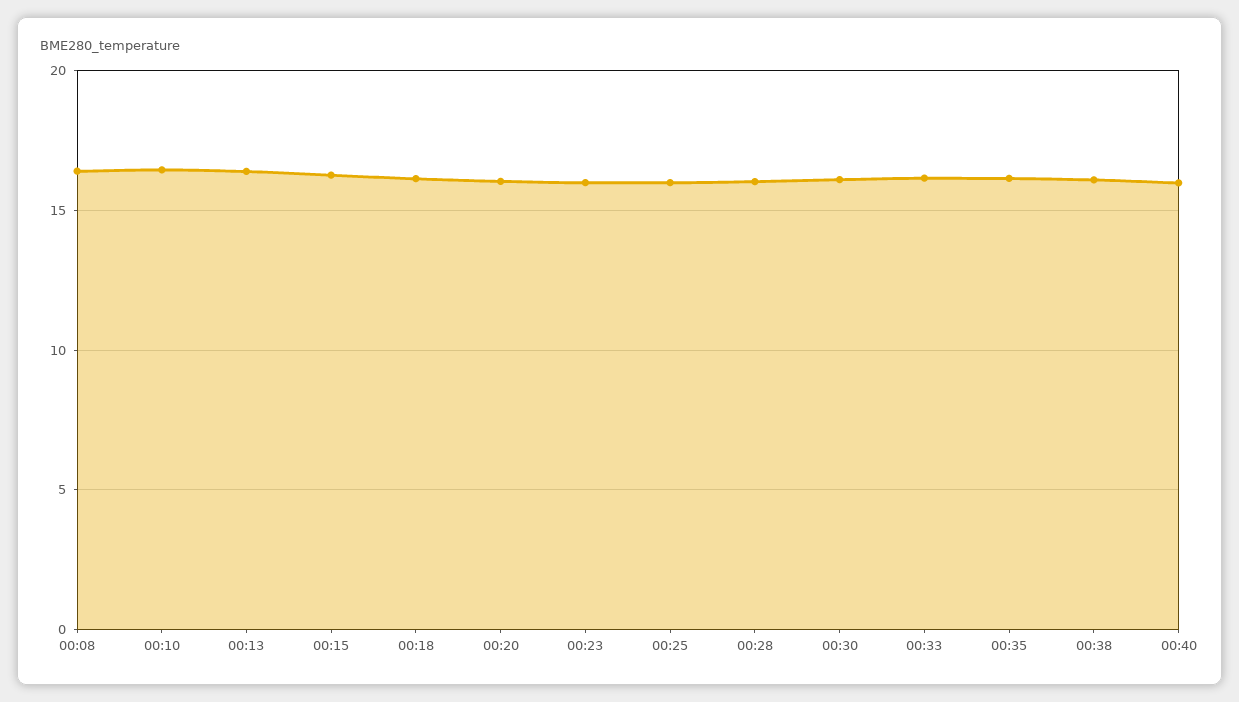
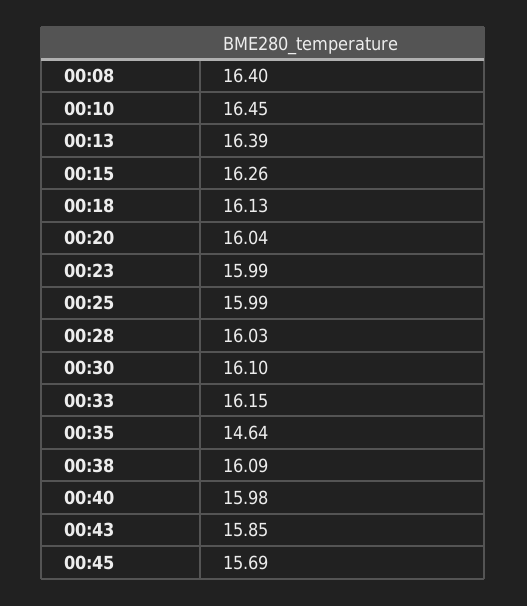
00:35: 16 -> 14.64
00:43: none -> 15.85
00:45: none -> 15.69

